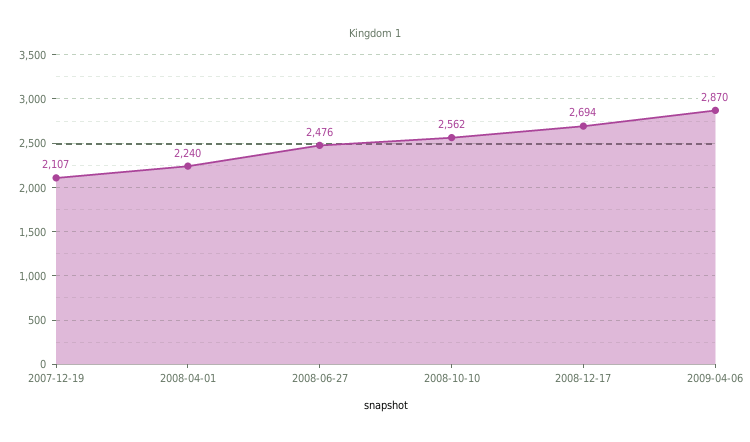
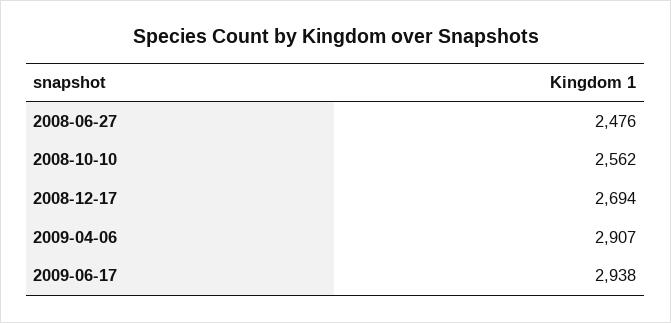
2007-12-19: 2107 -> none
2008-04-01: 2240 -> none
2009-04-06: 2870 -> 2907
2009-06-17: none -> 2938

